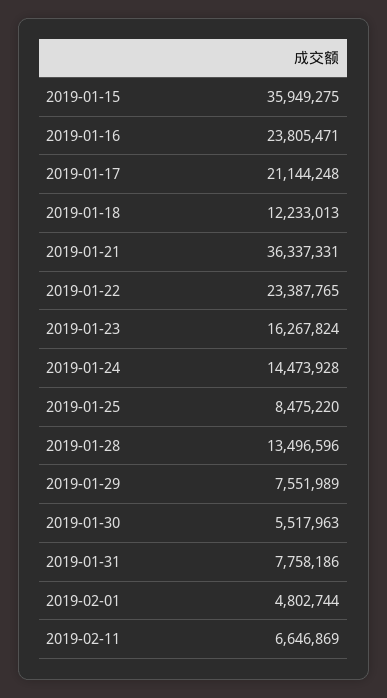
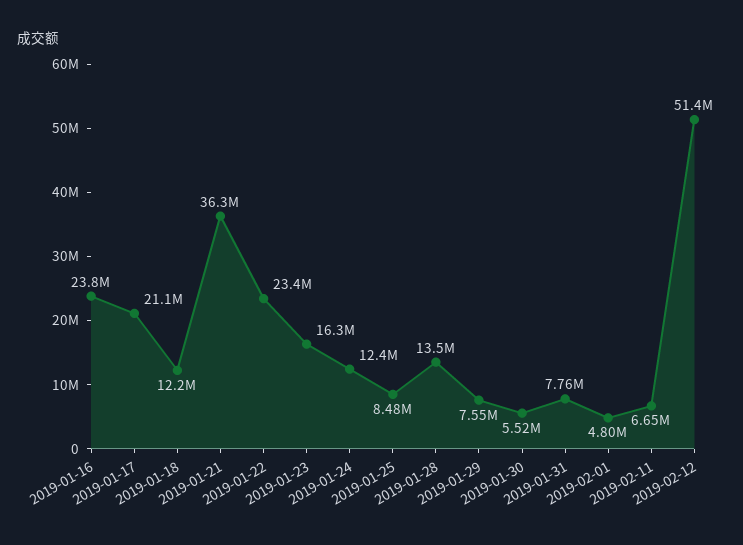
2019-01-15: 35949275 -> none
2019-01-24: 14473928 -> 12400000
2019-02-12: none -> 51400000

